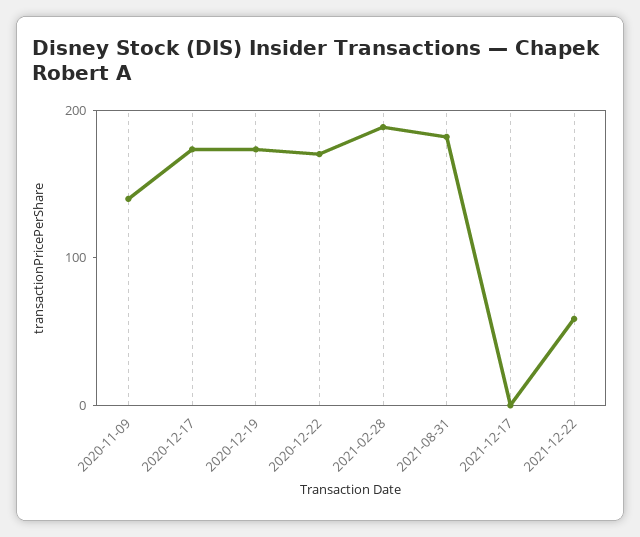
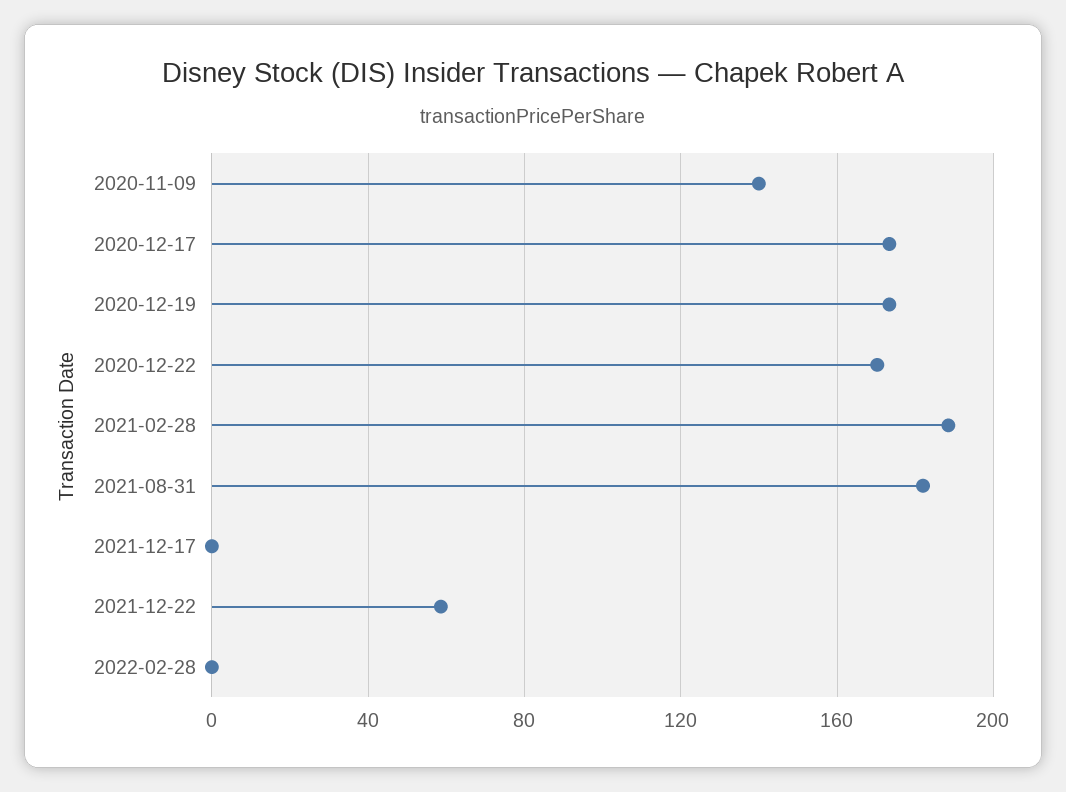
2022-02-28: none -> 0

